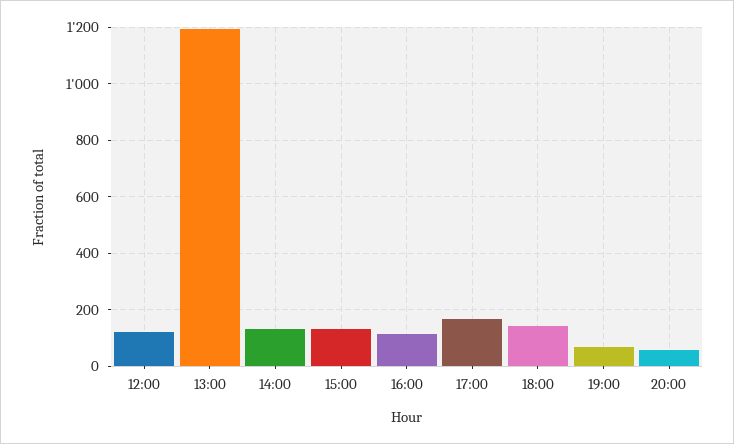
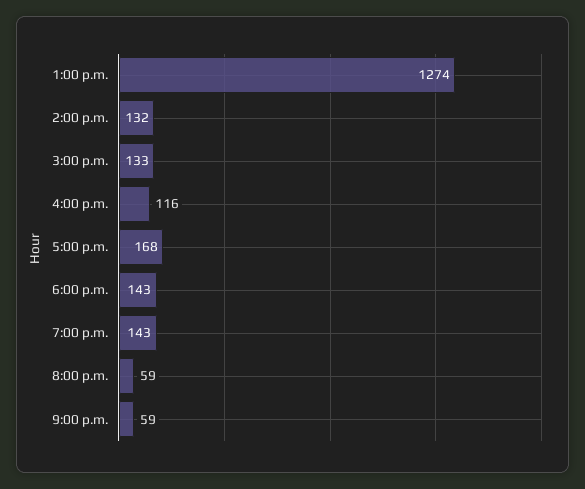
12:00: 125 -> none
13:00: 1200 -> 1274
19:00: 75 -> 143
9:00 p.m.: none -> 59

